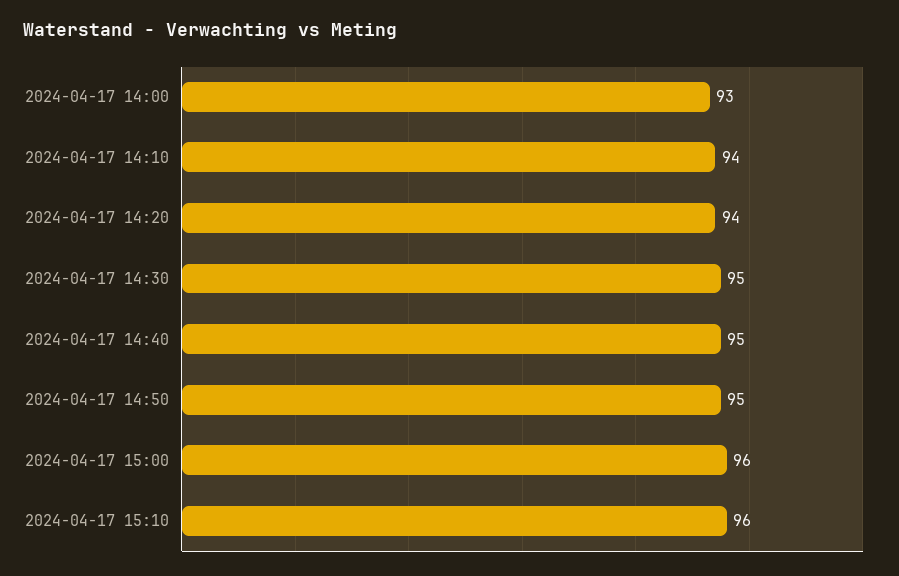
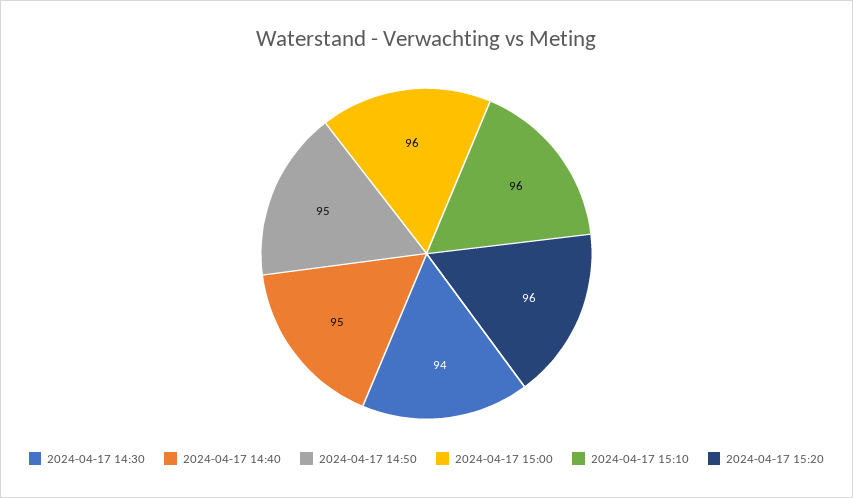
2024-04-17 14:00: 93 -> none
2024-04-17 14:10: 94 -> none
2024-04-17 14:20: 94 -> none
2024-04-17 14:30: 95 -> 94
2024-04-17 15:20: none -> 96

